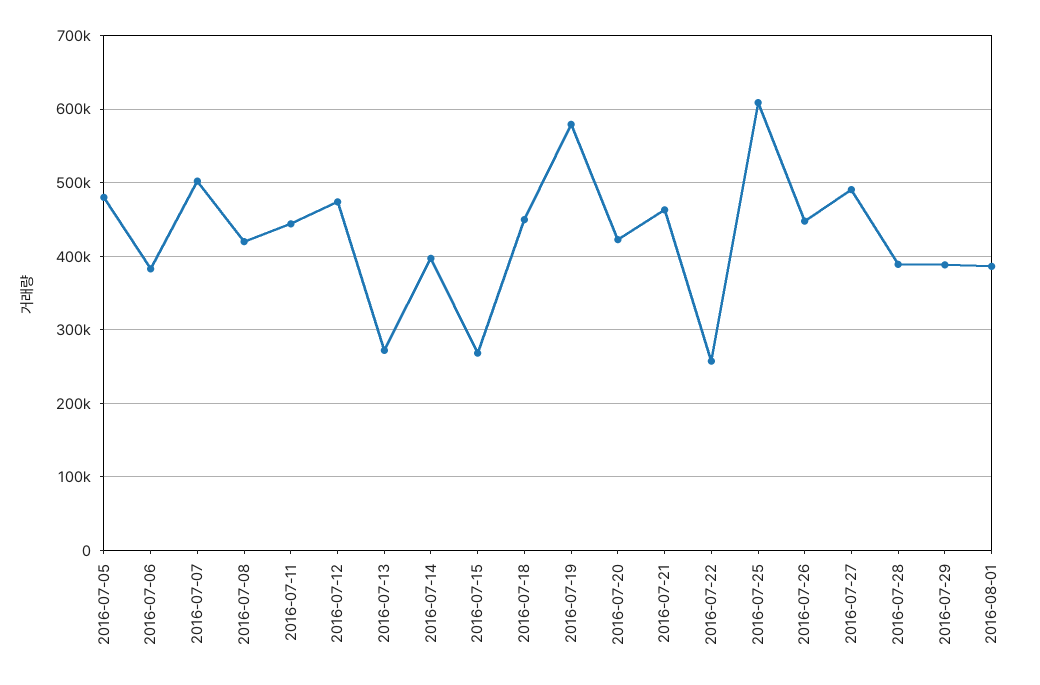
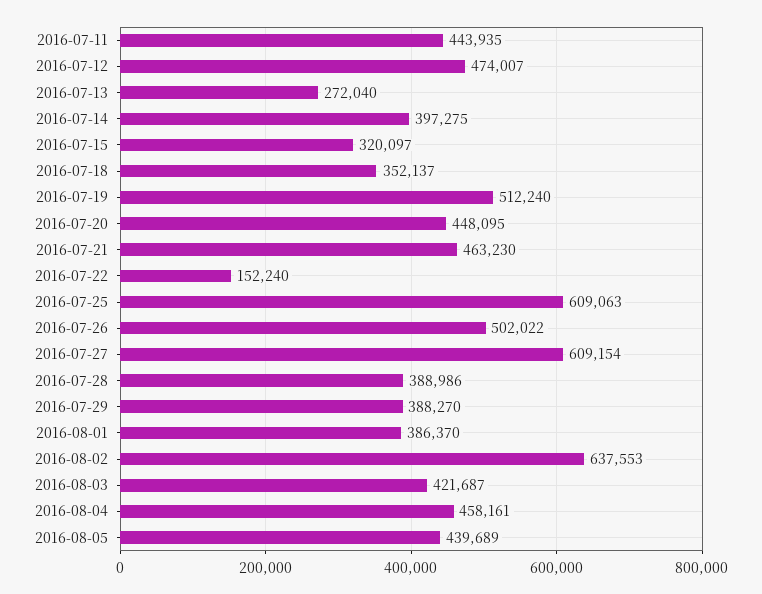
2016-07-05: 480000 -> none
2016-07-06: 380000 -> none
2016-07-07: 500000 -> none
2016-07-08: 420000 -> none
2016-07-15: 270000 -> 320097
2016-07-18: 450000 -> 352137
2016-07-19: 580000 -> 512240
2016-07-20: 420000 -> 448095
2016-07-22: 260000 -> 152240
2016-07-26: 450000 -> 502022
2016-07-27: 490000 -> 609154
2016-08-02: none -> 637553
2016-08-03: none -> 421687
2016-08-04: none -> 458161
2016-08-05: none -> 439689

